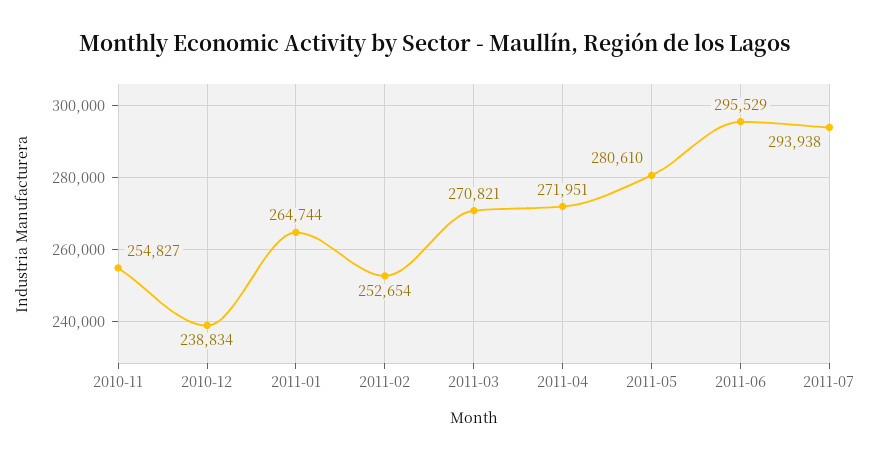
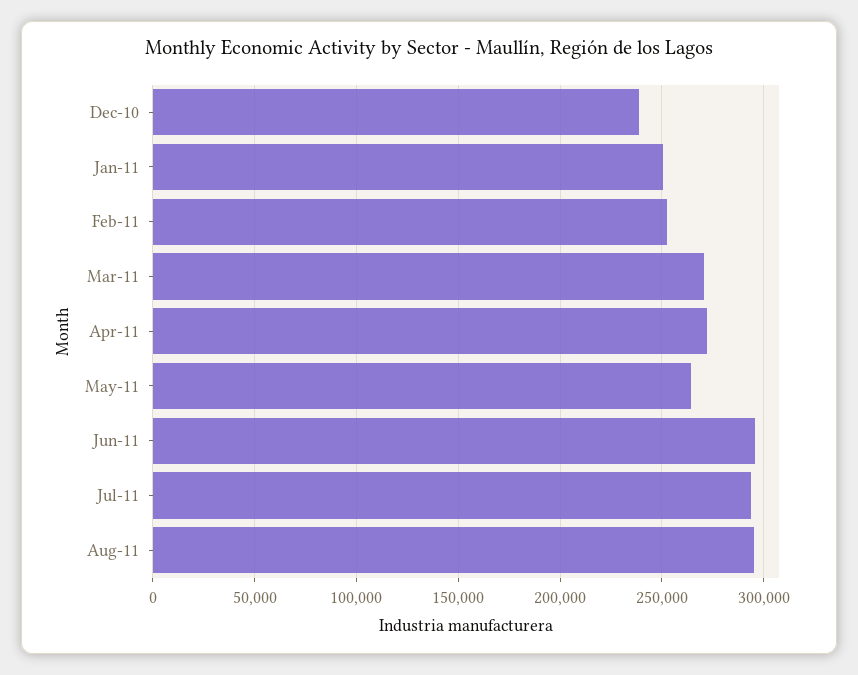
2010-11: 254827 -> none
2011-01: 264744 -> 250000
2011-05: 280610 -> 265000
Aug-11: none -> 295000

